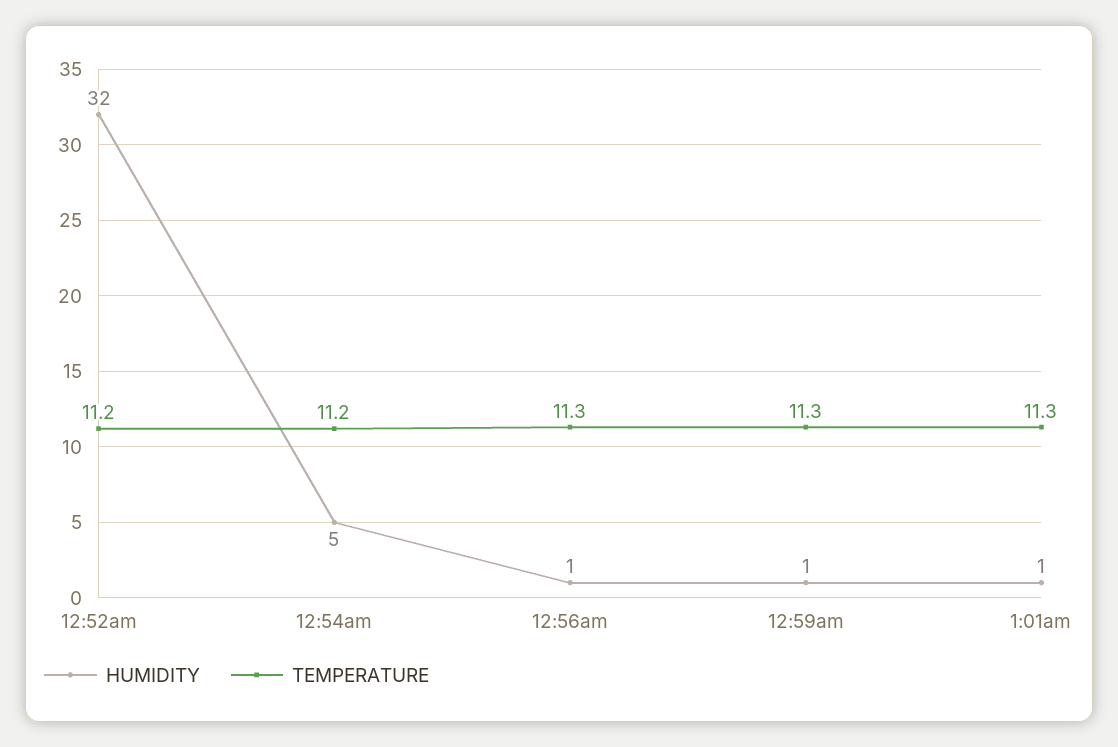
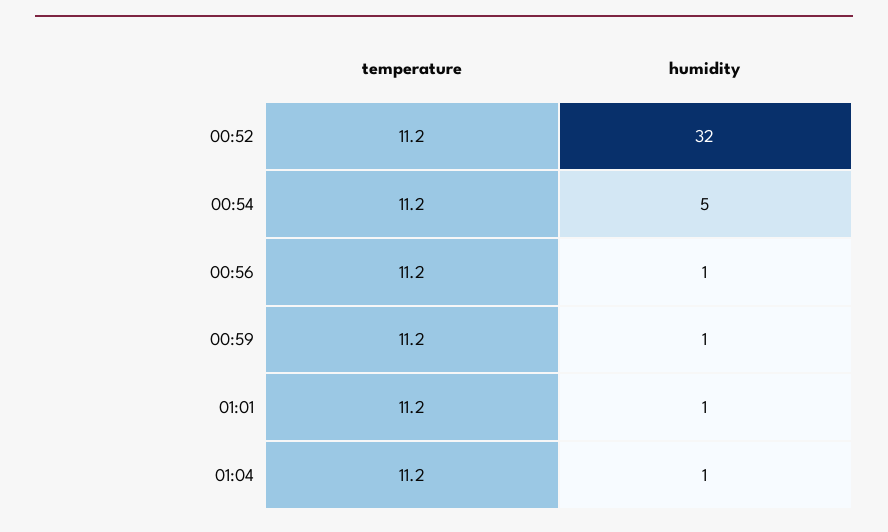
TEMPERATURE, 12:56am: 11.3 -> 11.2
TEMPERATURE, 12:59am: 11.3 -> 11.2
TEMPERATURE, 1:01am: 11.3 -> 11.2
TEMPERATURE, 01:04: none -> 11.2
HUMIDITY, 01:04: none -> 1

